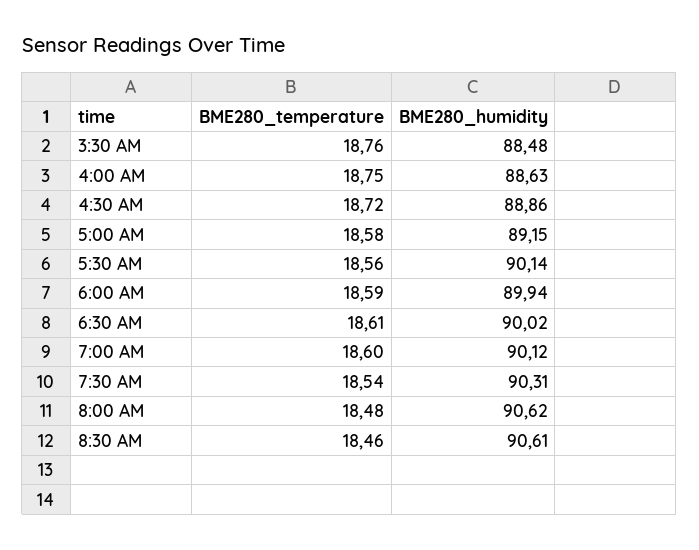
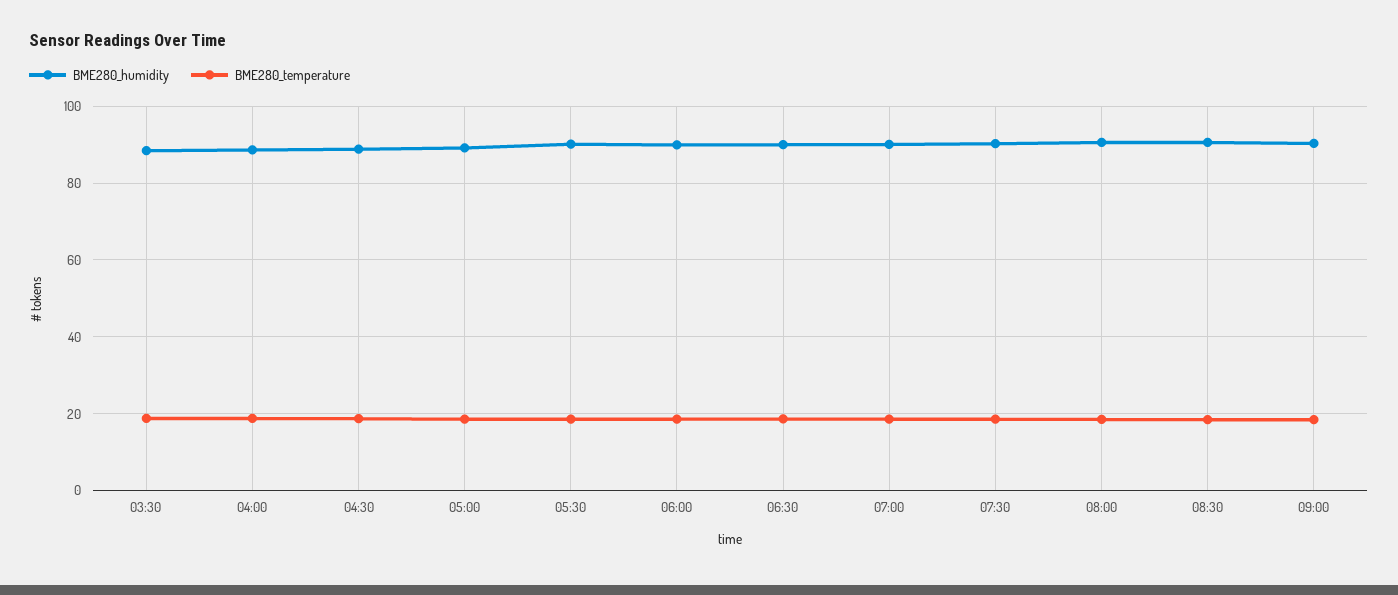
BME280_humidity, 09:00: none -> 90
BME280_temperature, 09:00: none -> 18

